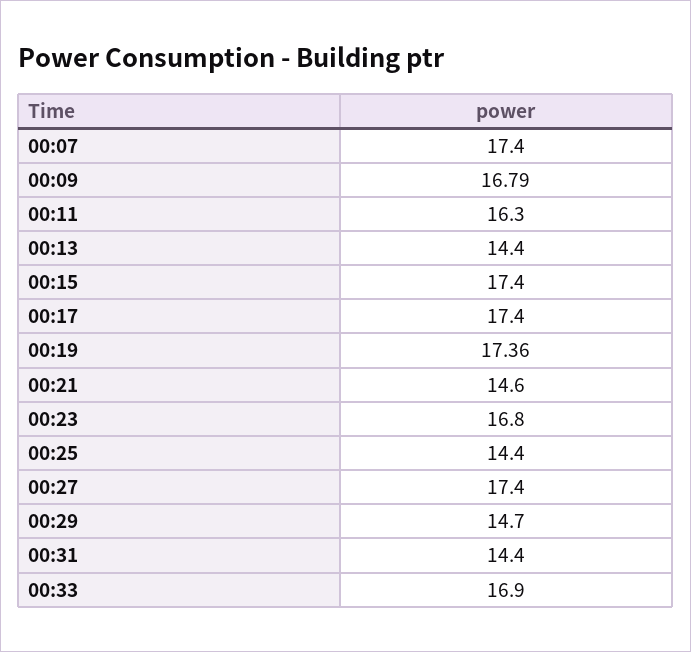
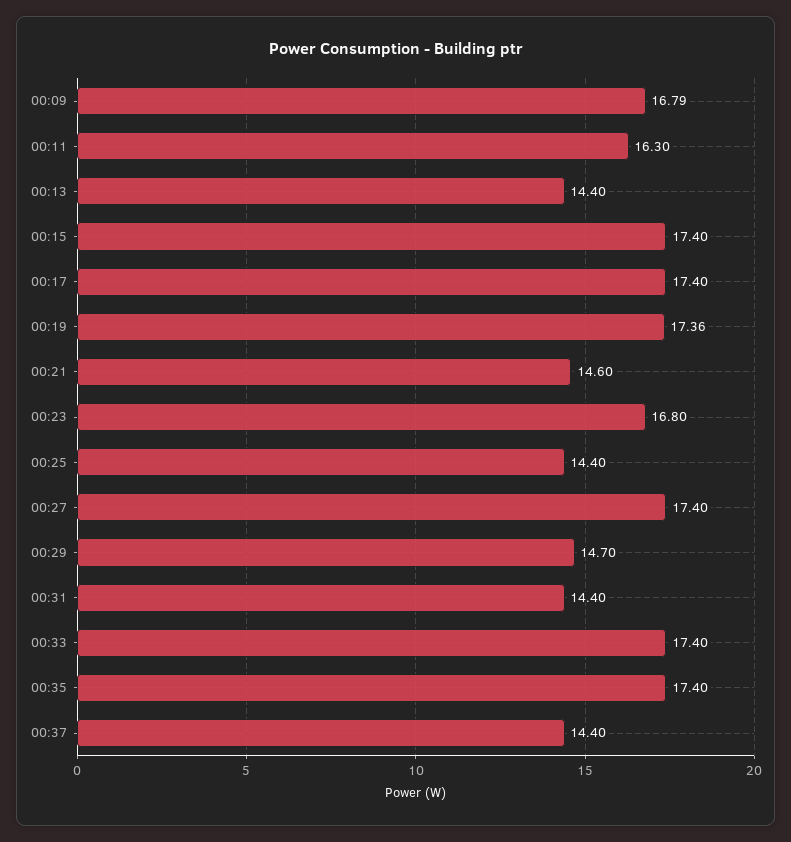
00:07: 17.4 -> none
00:33: 16.9 -> 17.4
00:35: none -> 17.4
00:37: none -> 14.4

